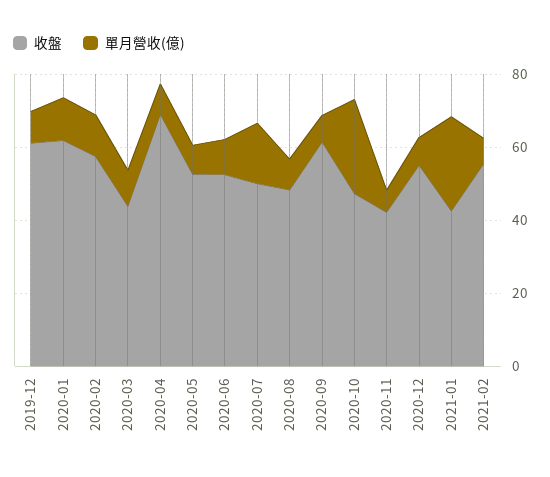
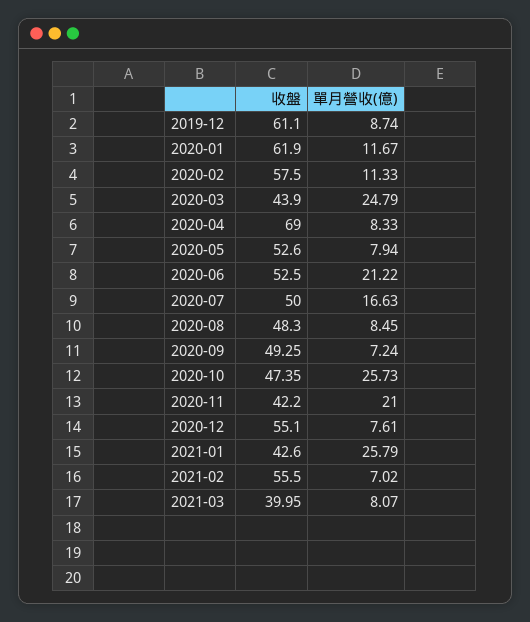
單月營收(億), 2020-03: 10 -> 24.79
單月營收(億), 2020-06: 10 -> 21.22
收盤, 2020-09: 60 -> 49.25
單月營收(億), 2020-11: 5 -> 21
收盤, 2021-03: none -> 39.95
單月營收(億), 2021-03: none -> 8.07

